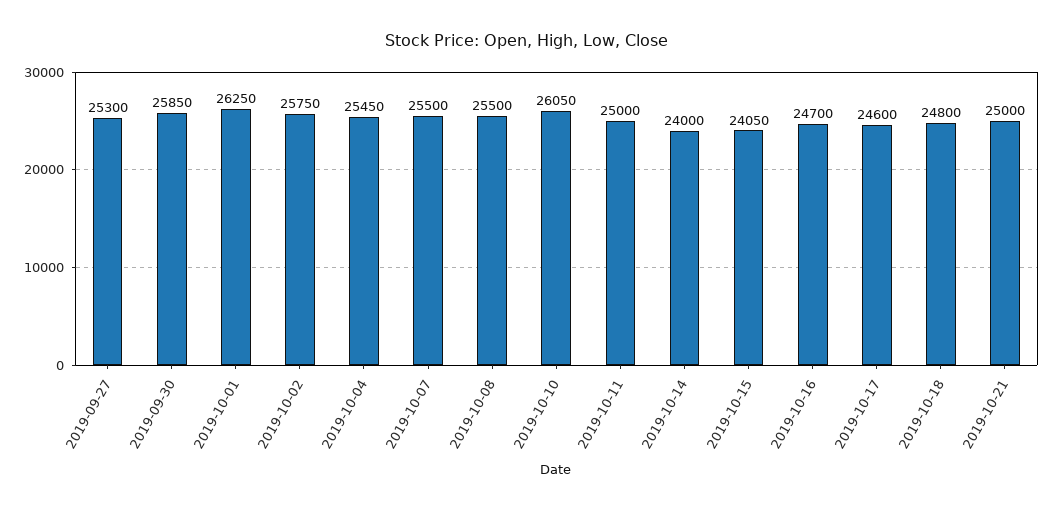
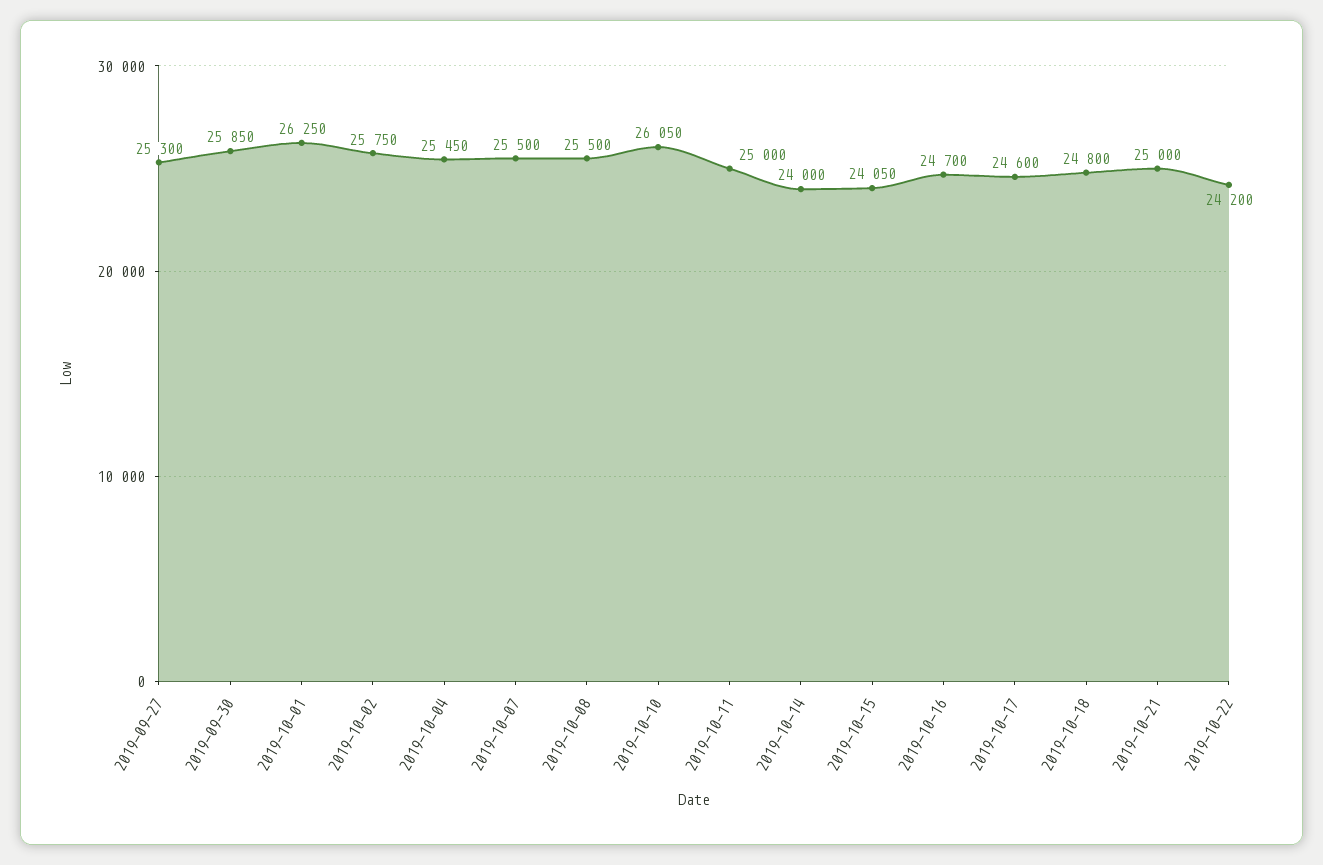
2019-10-22: none -> 24200

